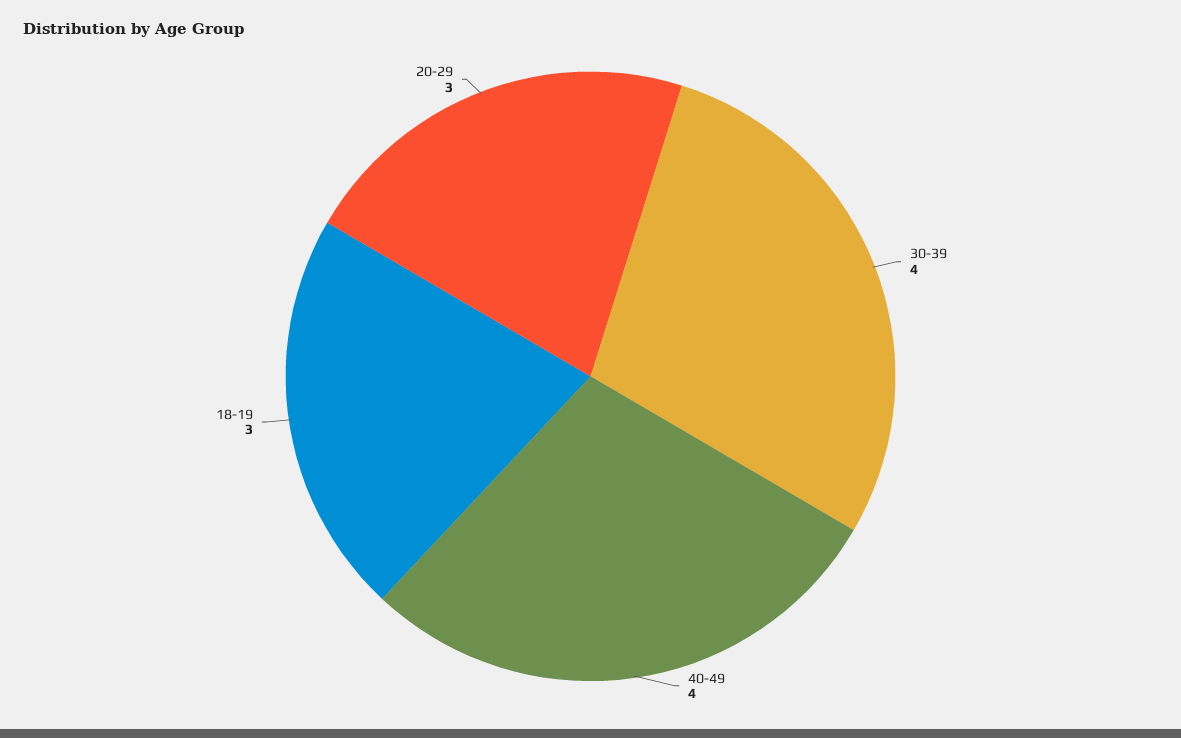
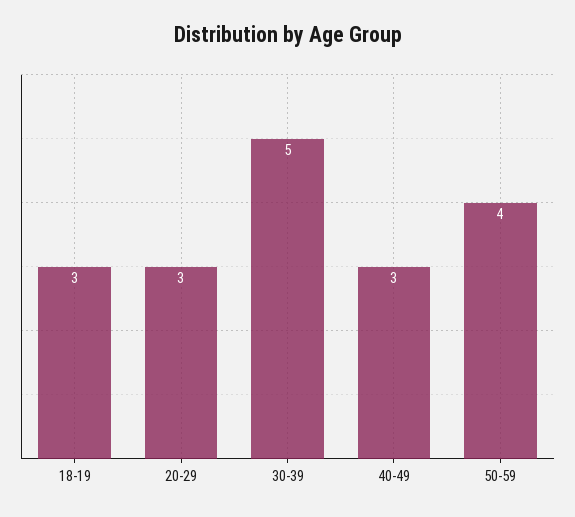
30-39: 4 -> 5
40-49: 4 -> 3
50-59: none -> 4

